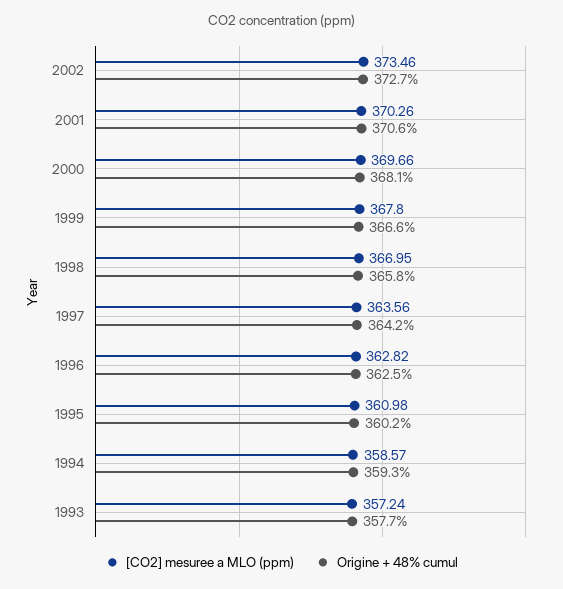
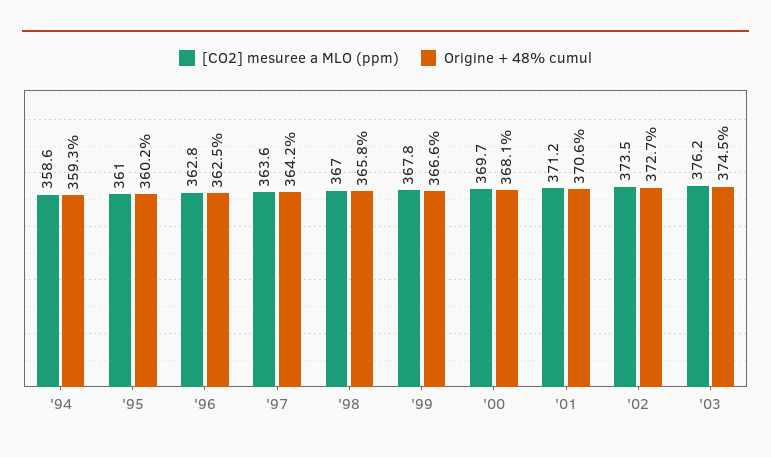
[CO2] mesuree a MLO (ppm), 2001: 370.26 -> 371.2
[CO2] mesuree a MLO (ppm), 1993: 357.24 -> none
Origine + 48% cumul, 1993: 357.7 -> none
[CO2] mesuree a MLO (ppm), '03: none -> 376.2
Origine + 48% cumul, '03: none -> 374.5

